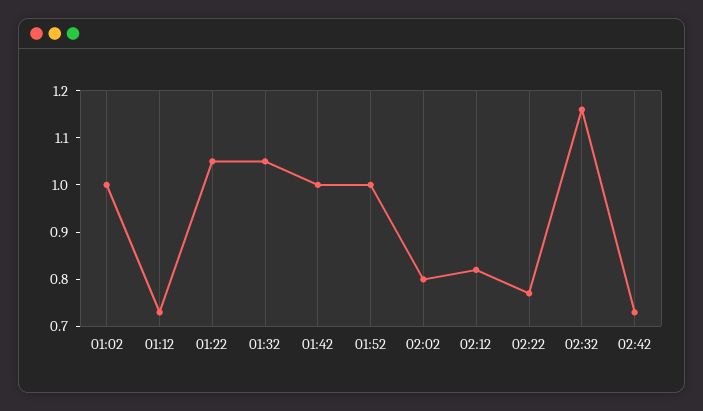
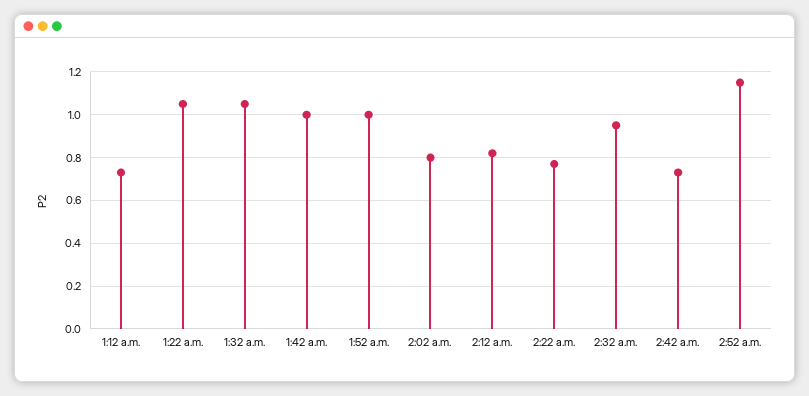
01:02: 1 -> none
02:32: 1.15 -> 0.95
2:52 a.m.: none -> 1.15

